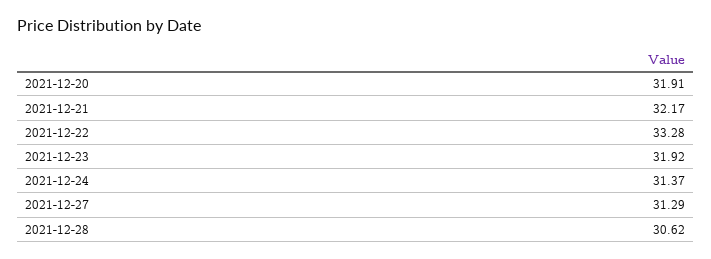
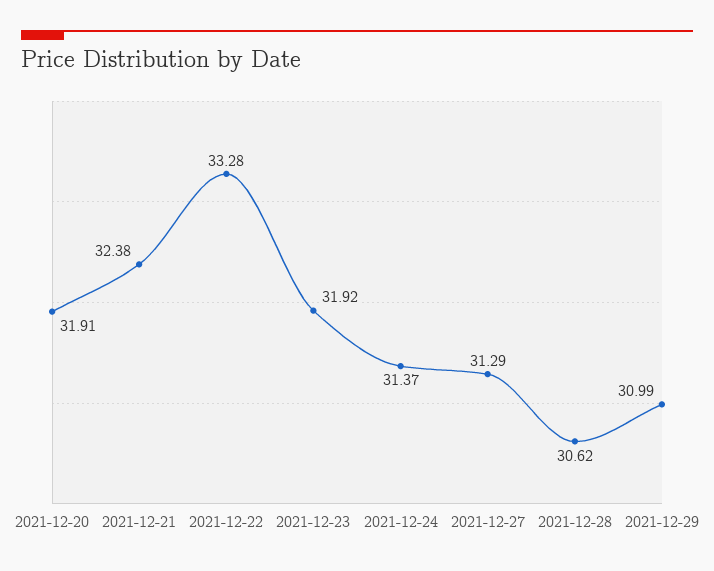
2021-12-21: 32.17 -> 32.38
2021-12-29: none -> 30.99

